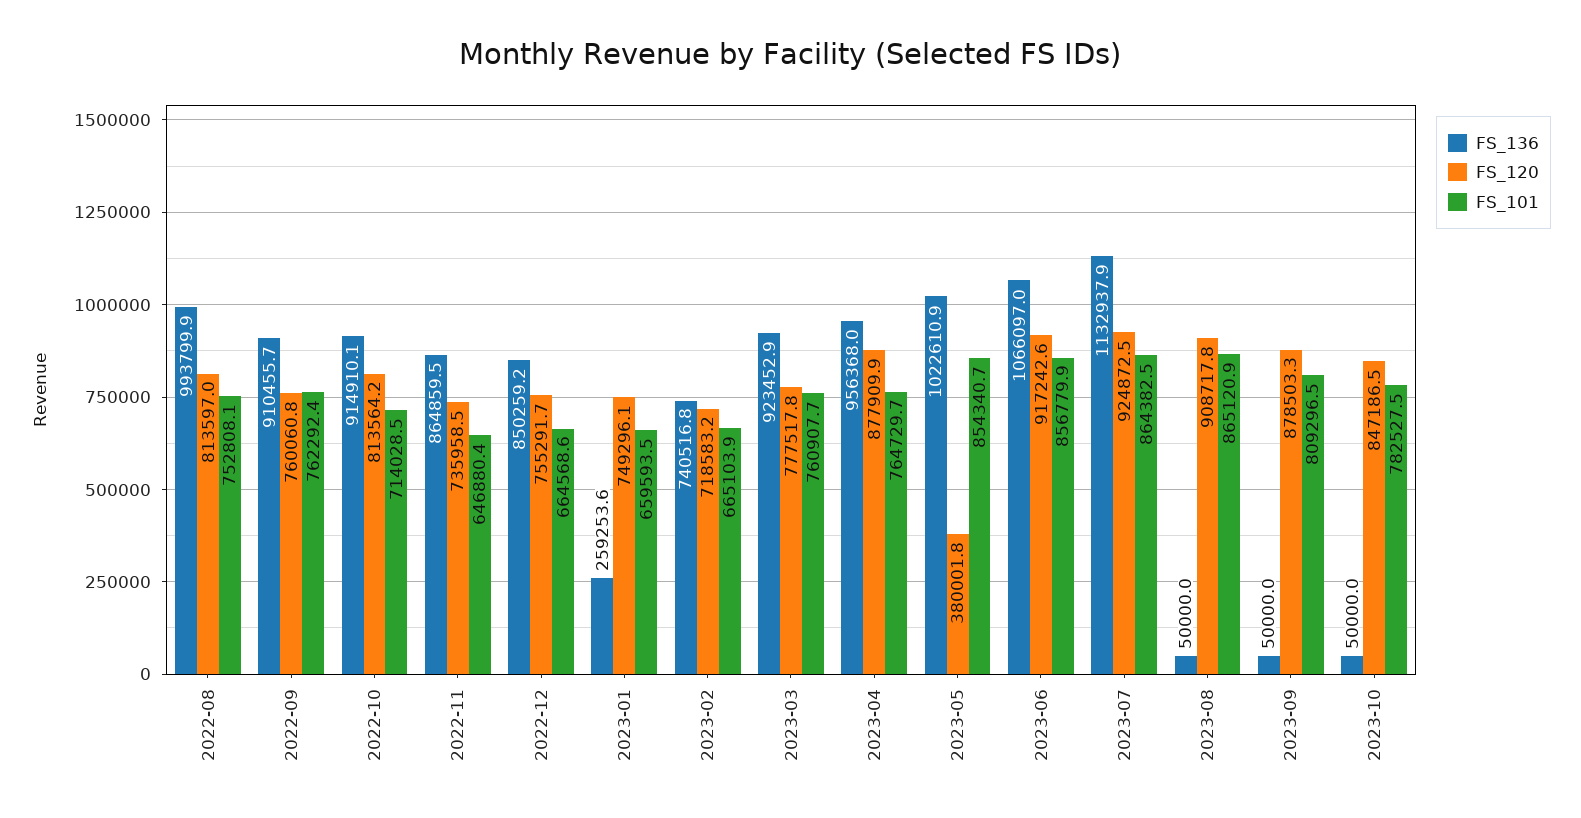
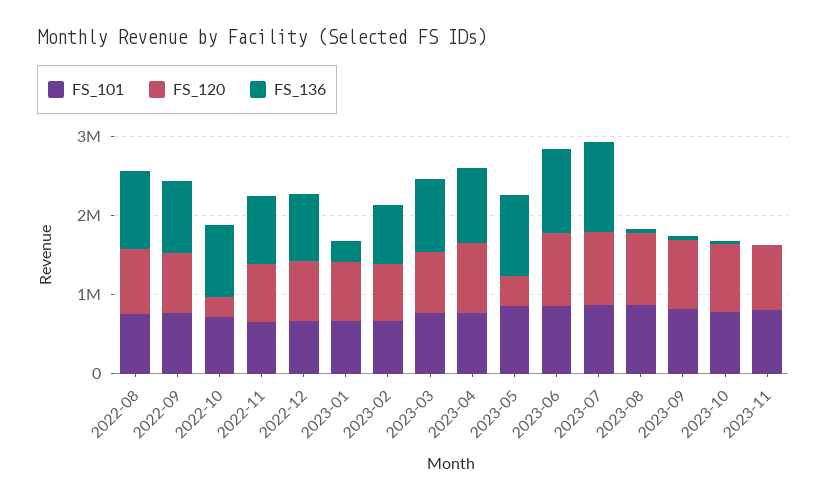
FS_120, 2022-10: 813564.2 -> 200000
FS_101, 2023-11: none -> 800000
FS_120, 2023-11: none -> 800000
FS_136, 2023-11: none -> 0

